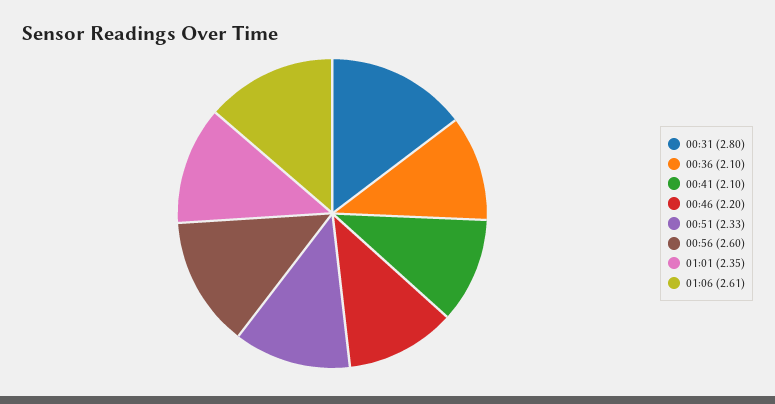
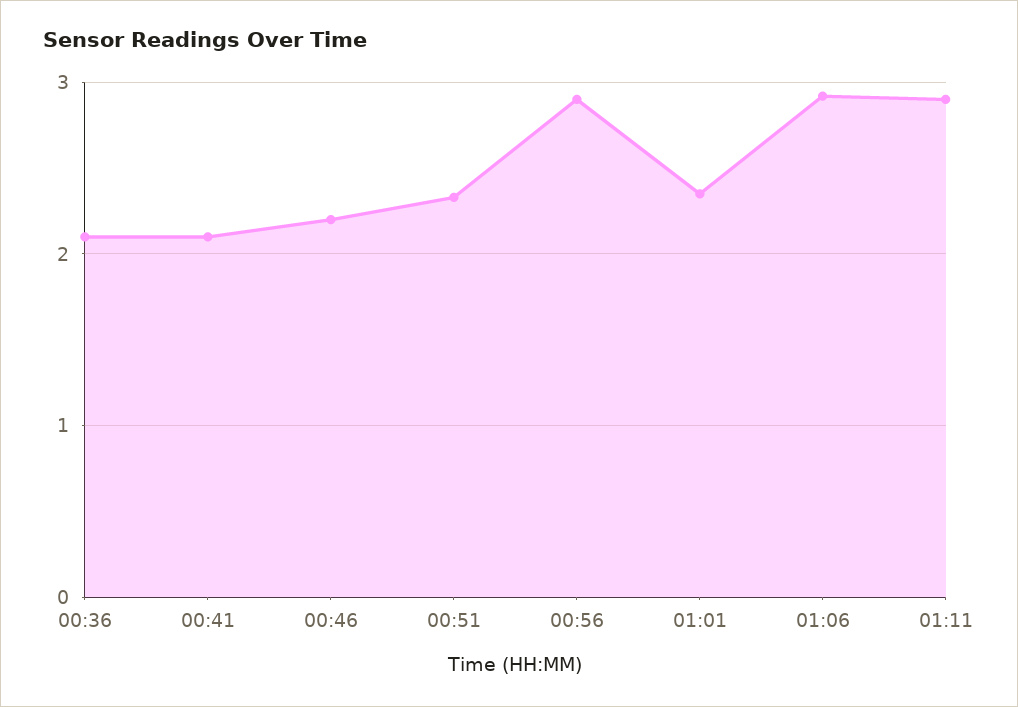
00:31: 2.8 -> none
00:56: 2.6 -> 2.9
01:06: 2.61 -> 2.9
01:11: none -> 2.9

